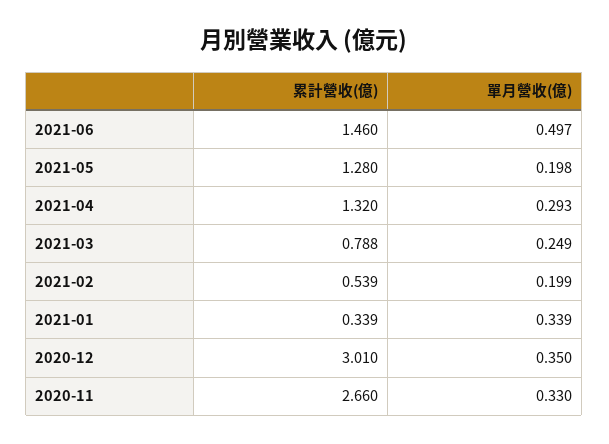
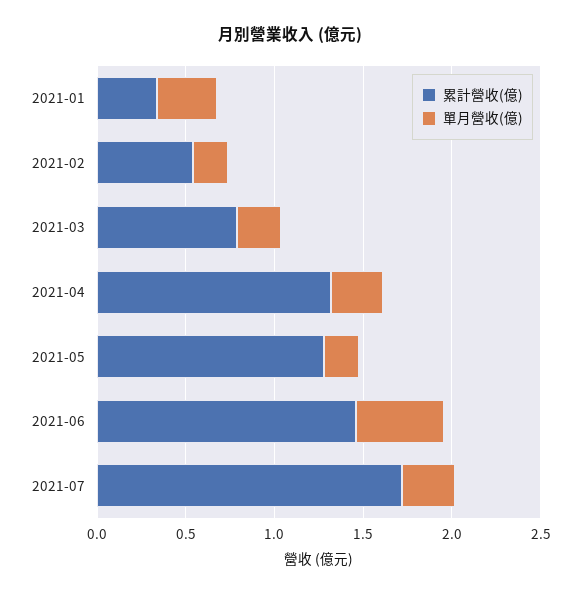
累計營收(億), 2020-12: 3.01 -> none
單月營收(億), 2020-12: 0.35 -> none
累計營收(億), 2020-11: 2.66 -> none
單月營收(億), 2020-11: 0.33 -> none
累計營收(億), 2021-07: none -> 1.7
單月營收(億), 2021-07: none -> 0.3

